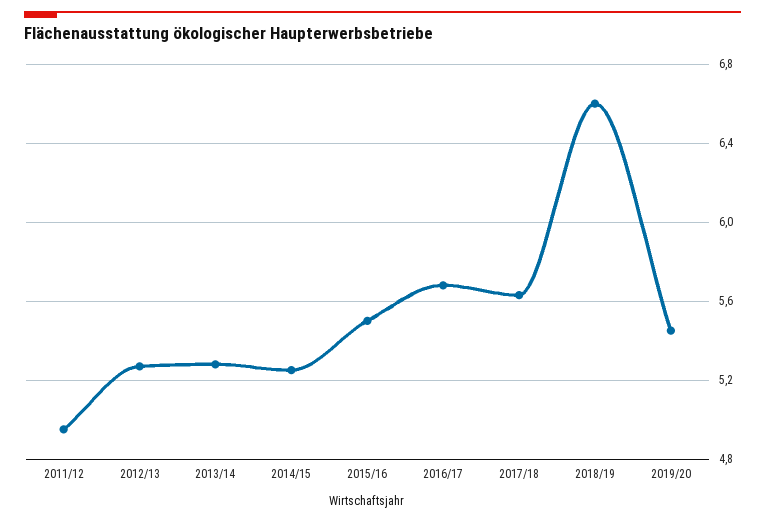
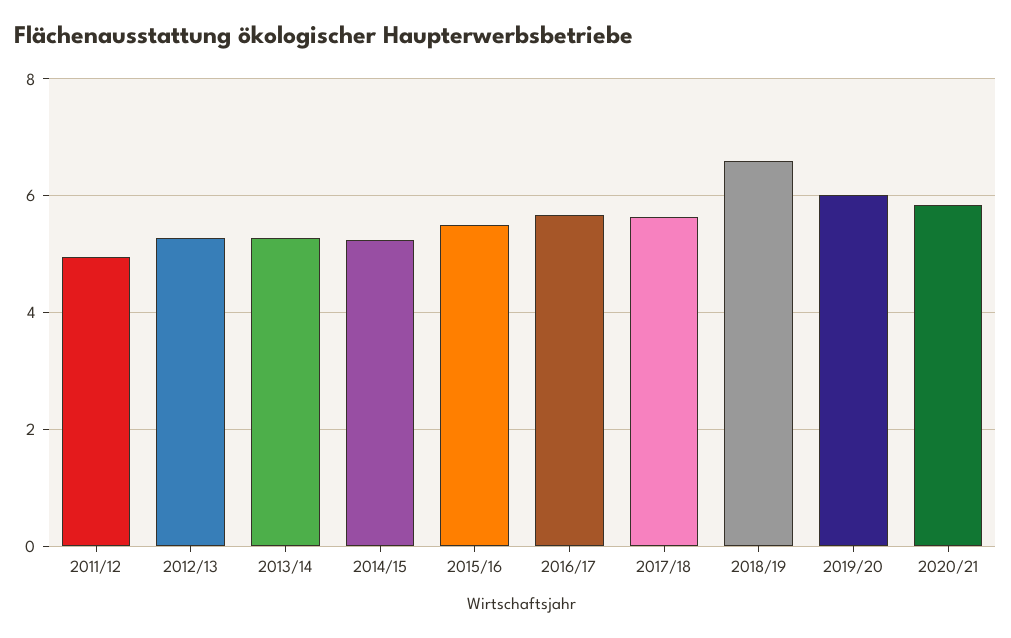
2019/20: 5.45 -> 6
2020/21: none -> 5.8

